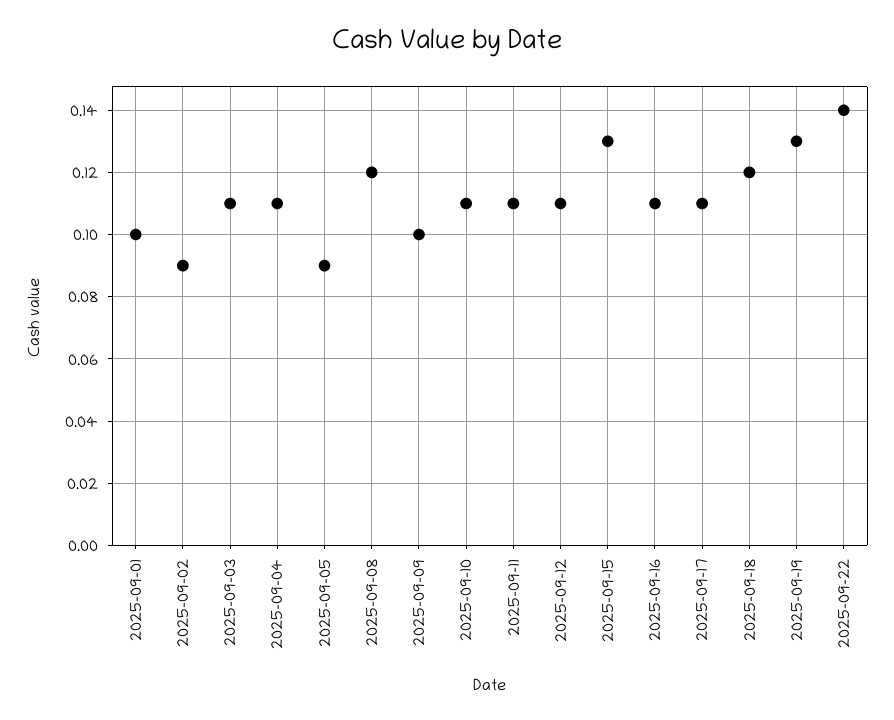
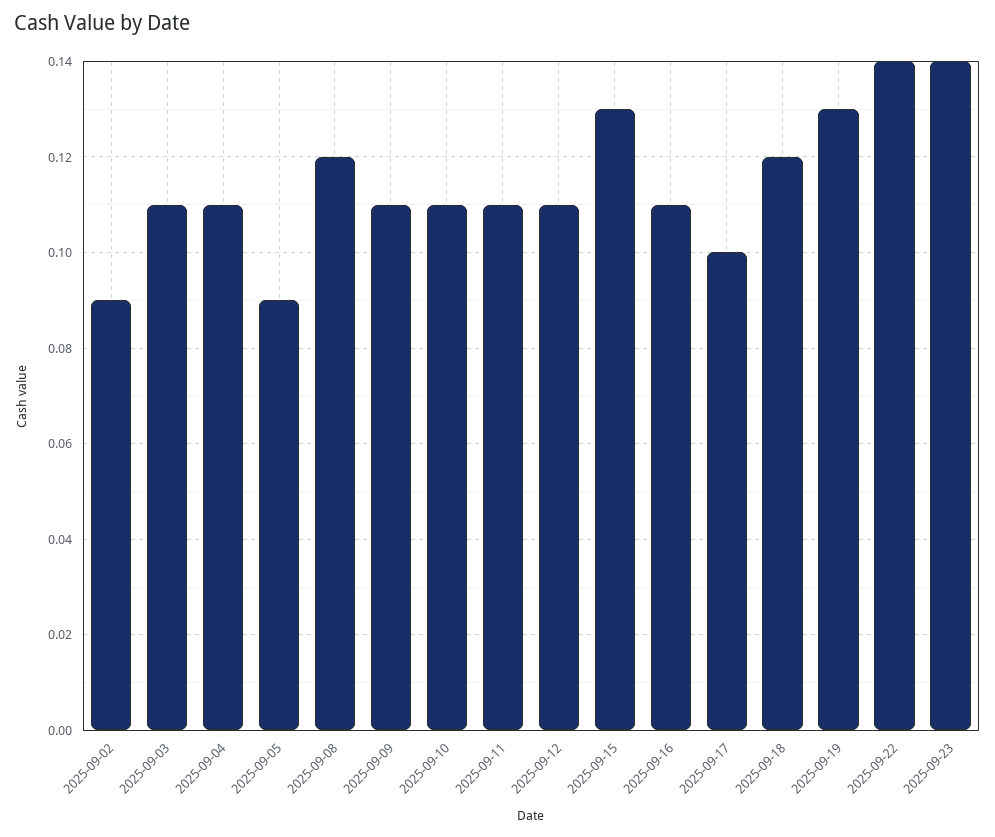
2025-09-01: 0.1 -> none
2025-09-09: 0.1 -> 0.11
2025-09-17: 0.11 -> 0.1
2025-09-23: none -> 0.14

